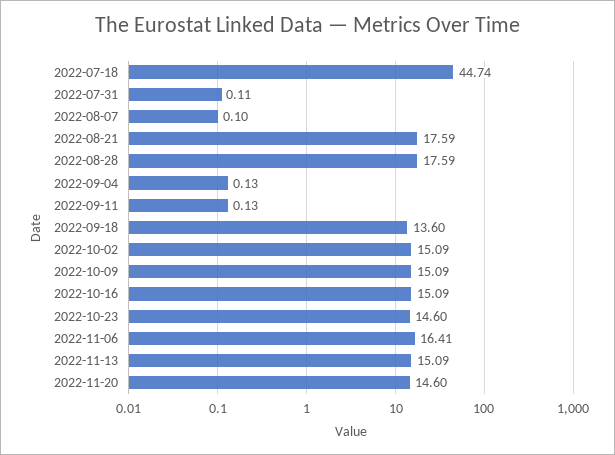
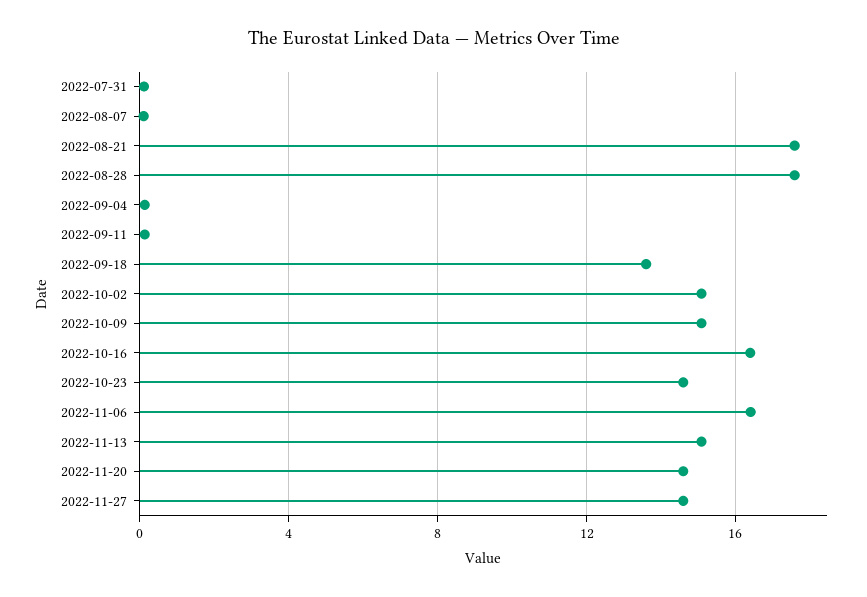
2022-07-18: 44.74 -> none
2022-10-16: 15.09 -> 16.5
2022-11-27: none -> 14.5

